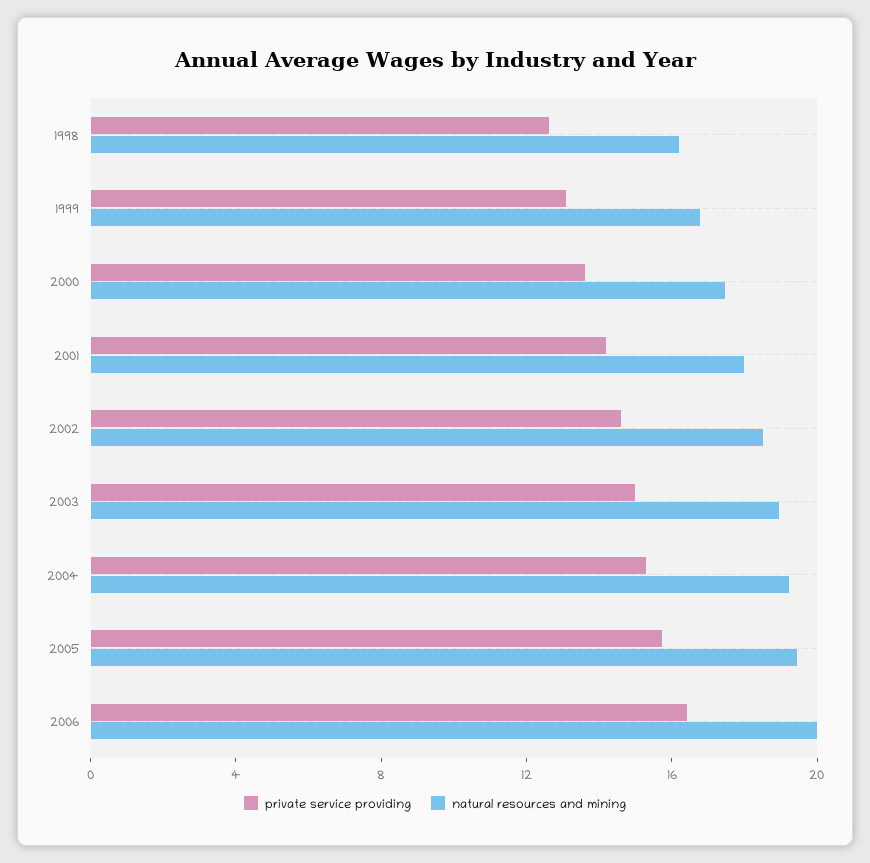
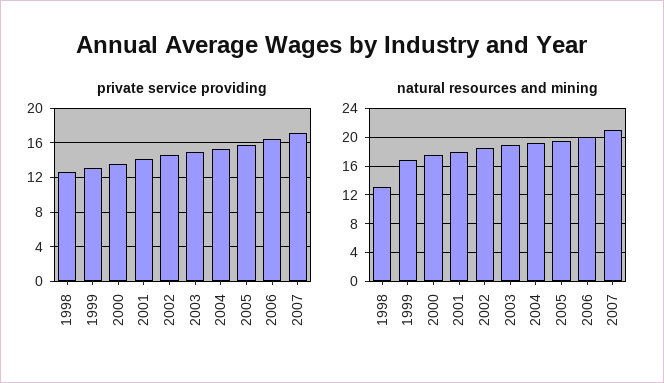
natural resources and mining, 1998: 16 -> 13
private service providing, 2007: none -> 17
natural resources and mining, 2007: none -> 21

